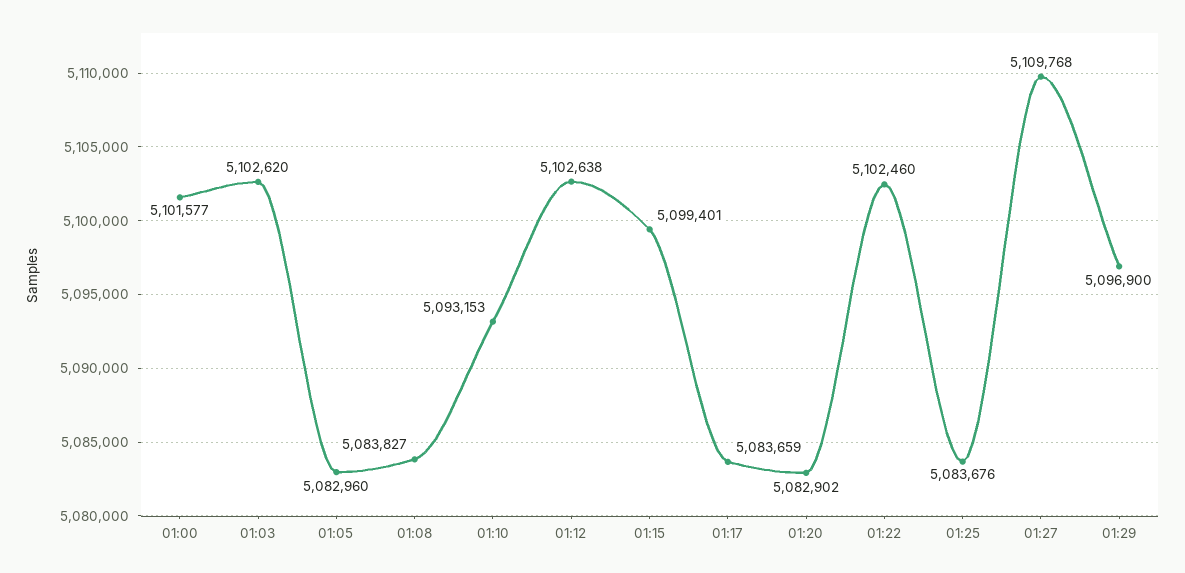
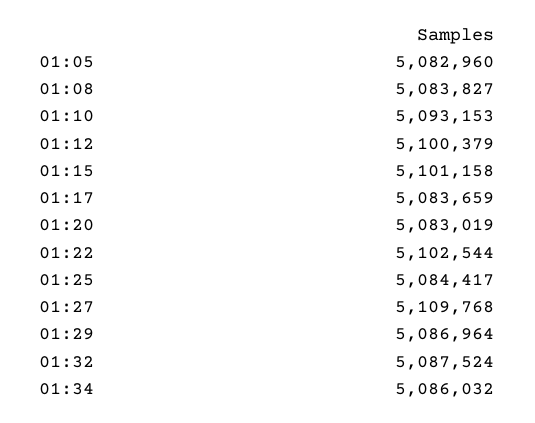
01:00: 5101577 -> none
01:03: 5102620 -> none
01:12: 5102638 -> 5100379
01:15: 5099401 -> 5101158
01:20: 5082902 -> 5083019
01:22: 5102460 -> 5102544
01:25: 5083676 -> 5084417
01:29: 5096900 -> 5086964
01:32: none -> 5087524
01:34: none -> 5086032

